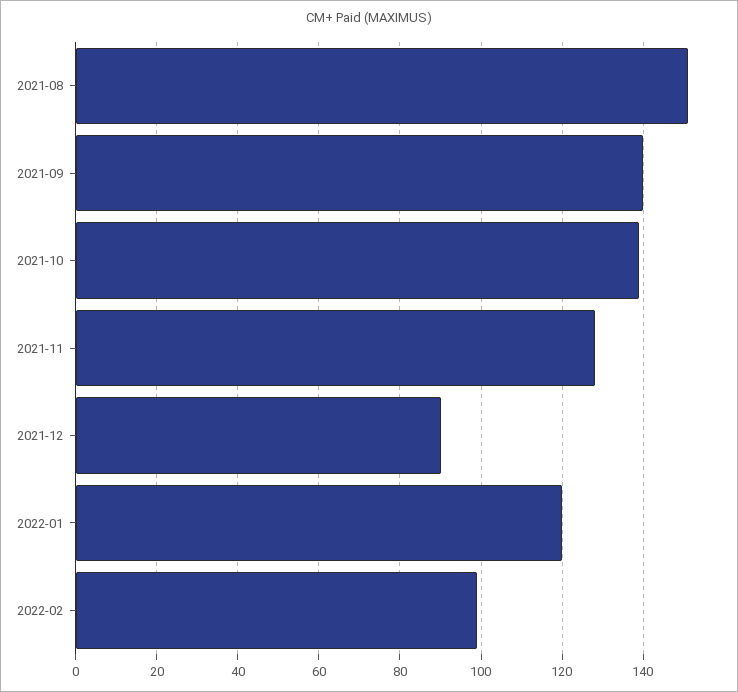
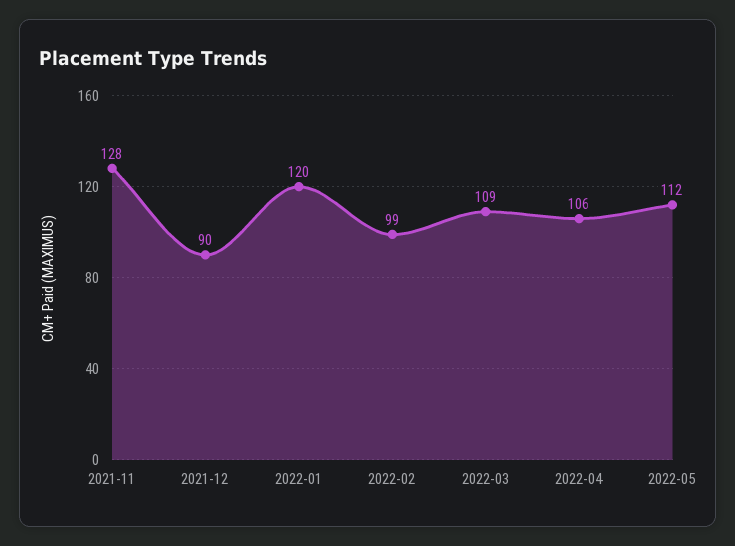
2021-08: 150 -> none
2021-09: 140 -> none
2021-10: 140 -> none
2022-03: none -> 109
2022-04: none -> 106
2022-05: none -> 112

